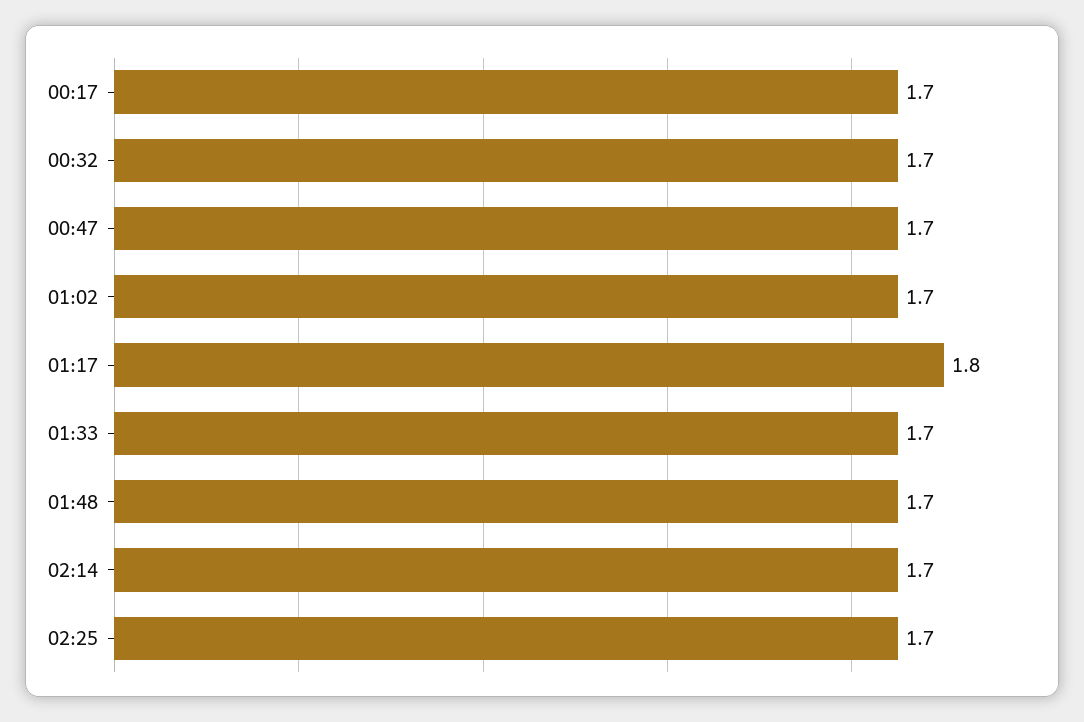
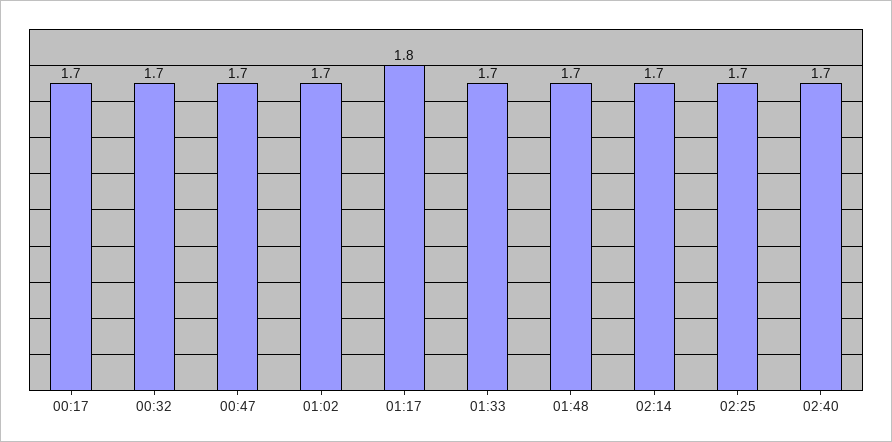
02:40: none -> 1.7

